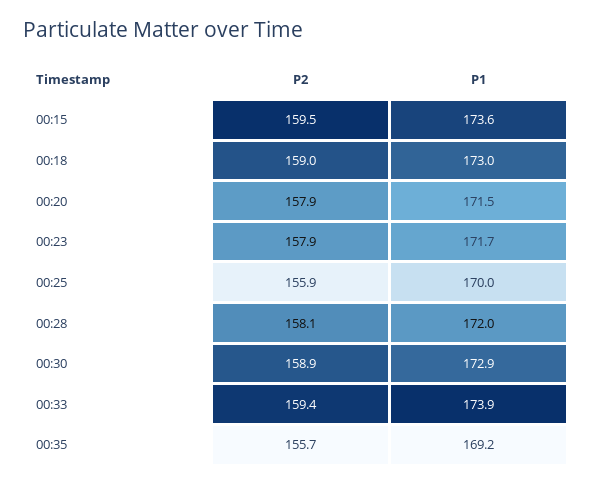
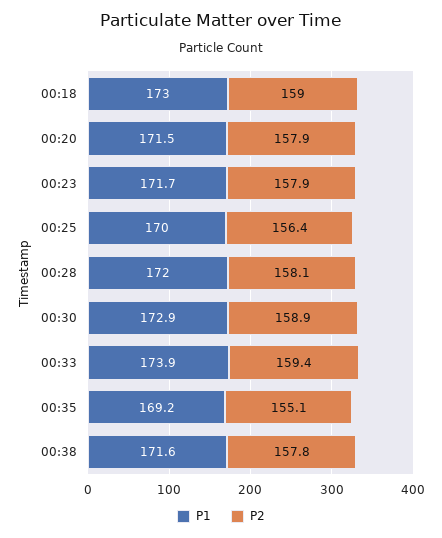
P2, 00:15: 159.5 -> none
P1, 00:15: 173.6 -> none
P2, 00:25: 155.9 -> 156.4
P2, 00:35: 155.7 -> 155.1
P1, 00:38: none -> 171.6
P2, 00:38: none -> 157.8

